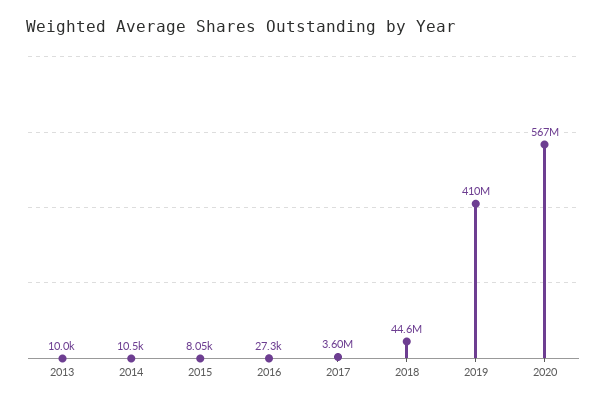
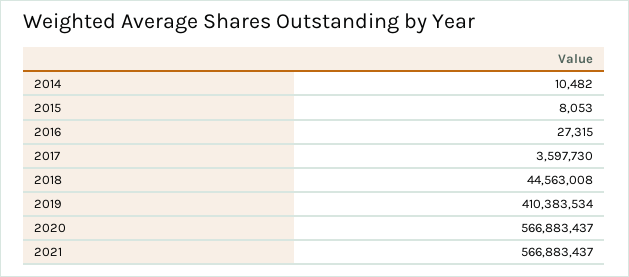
2013: 10000 -> none
2021: none -> 566883437

